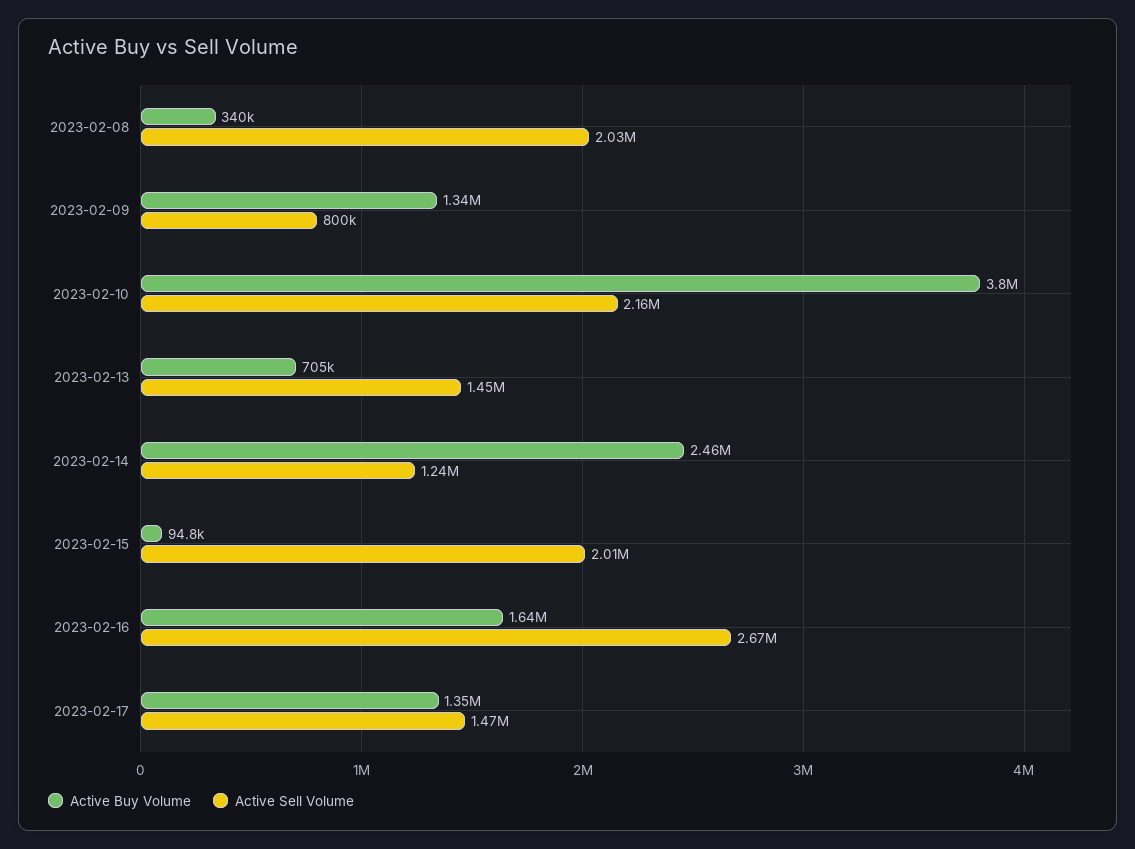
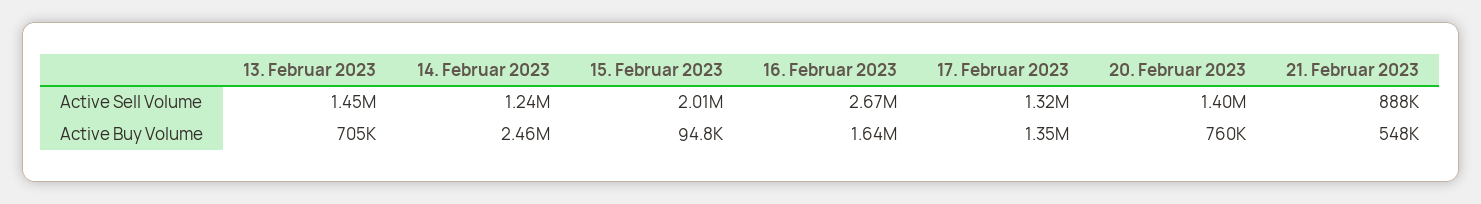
Active Buy Volume, 2023-02-08: 340000 -> none
Active Sell Volume, 2023-02-08: 2030000 -> none
Active Buy Volume, 2023-02-09: 1340000 -> none
Active Sell Volume, 2023-02-09: 800000 -> none
Active Buy Volume, 2023-02-10: 3800000 -> none
Active Sell Volume, 2023-02-10: 2160000 -> none
Active Sell Volume, 2023-02-17: 1470000 -> 1320000
Active Sell Volume, 20. Februar 2023: none -> 1400000
Active Sell Volume, 21. Februar 2023: none -> 888000
Active Buy Volume, 20. Februar 2023: none -> 760000
Active Buy Volume, 21. Februar 2023: none -> 548000

